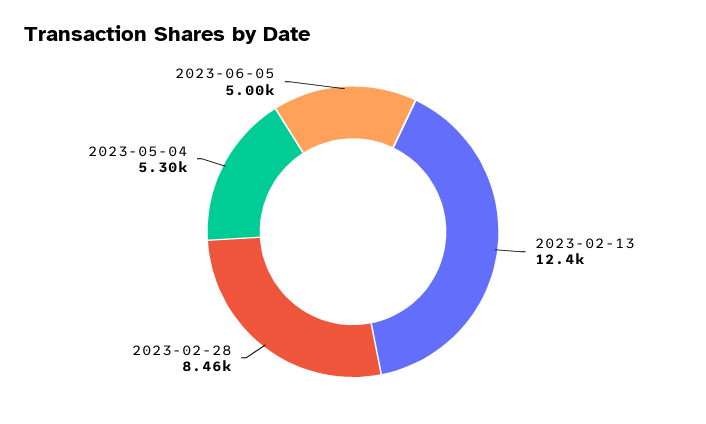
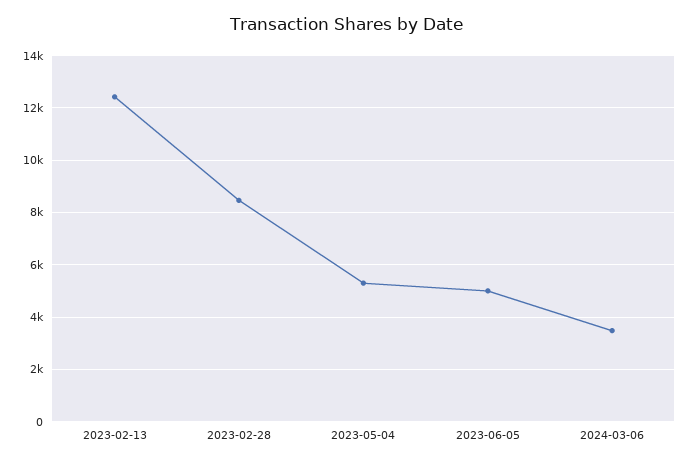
2024-03-06: none -> 3500

